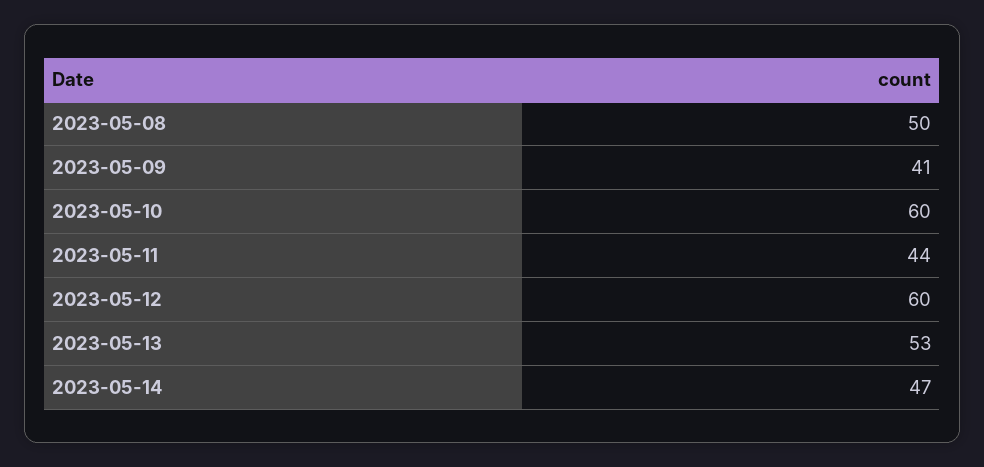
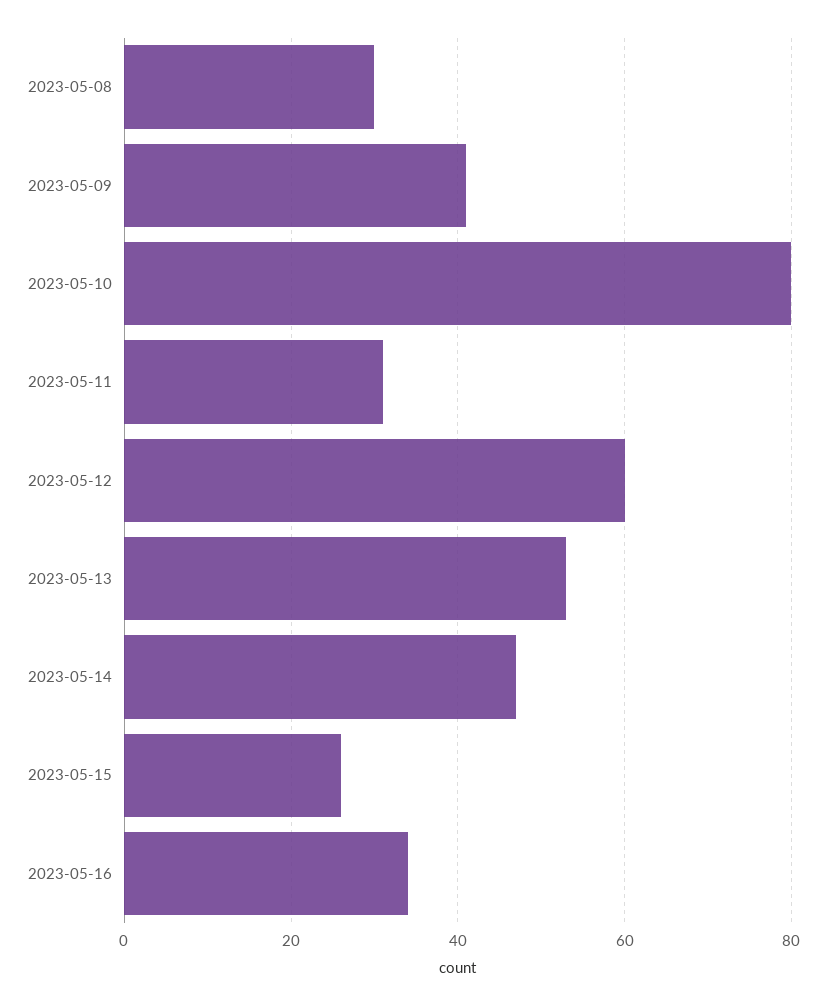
2023-05-08: 50 -> 30
2023-05-10: 60 -> 80
2023-05-11: 44 -> 30
2023-05-15: none -> 25
2023-05-16: none -> 35

